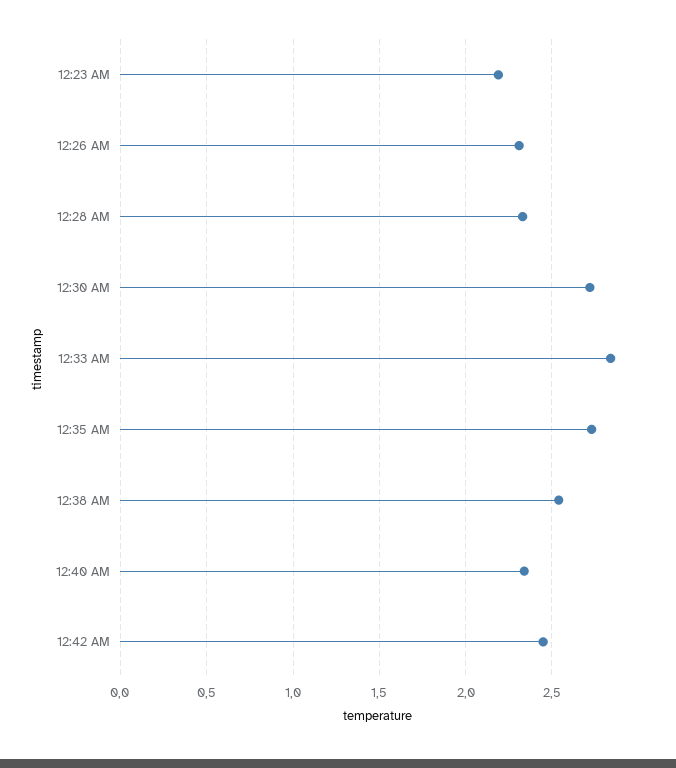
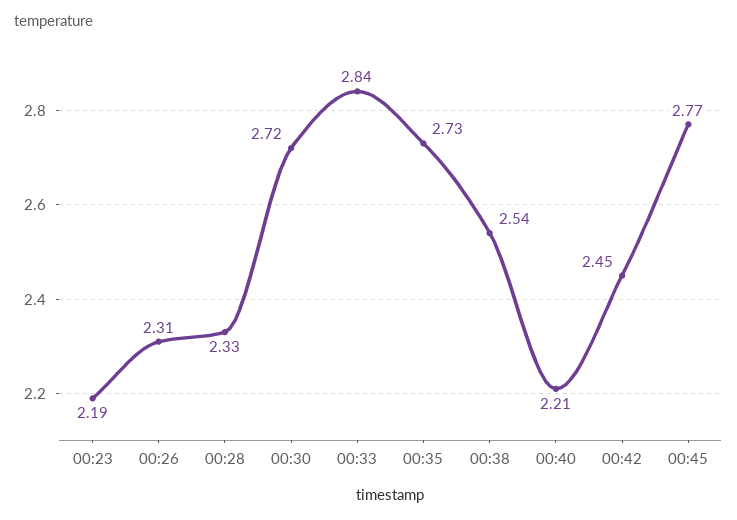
12:40 AM: 2.35 -> 2.21
00:45: none -> 2.77

